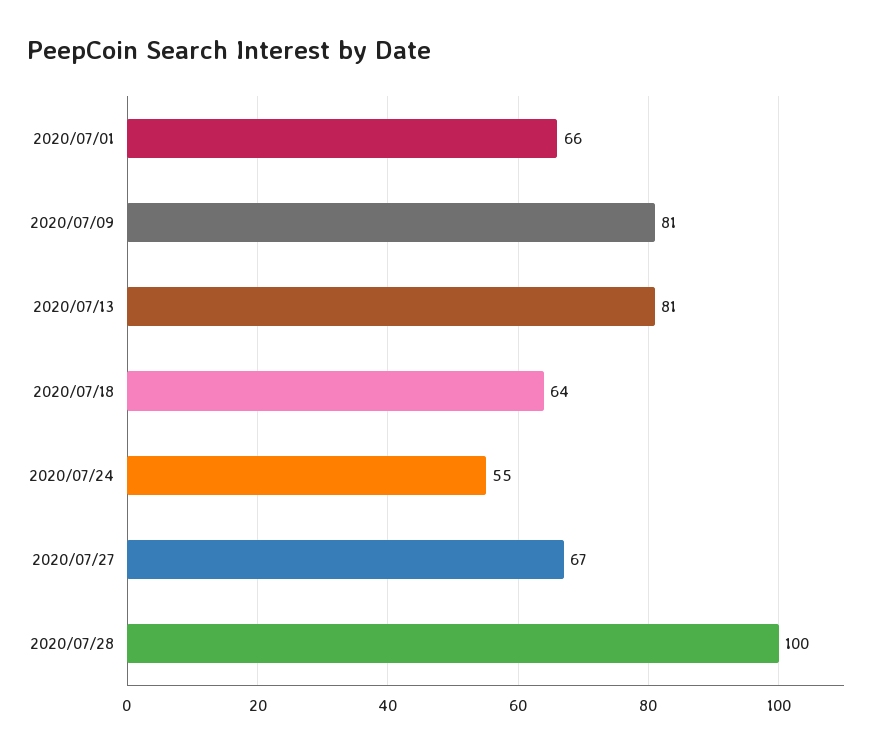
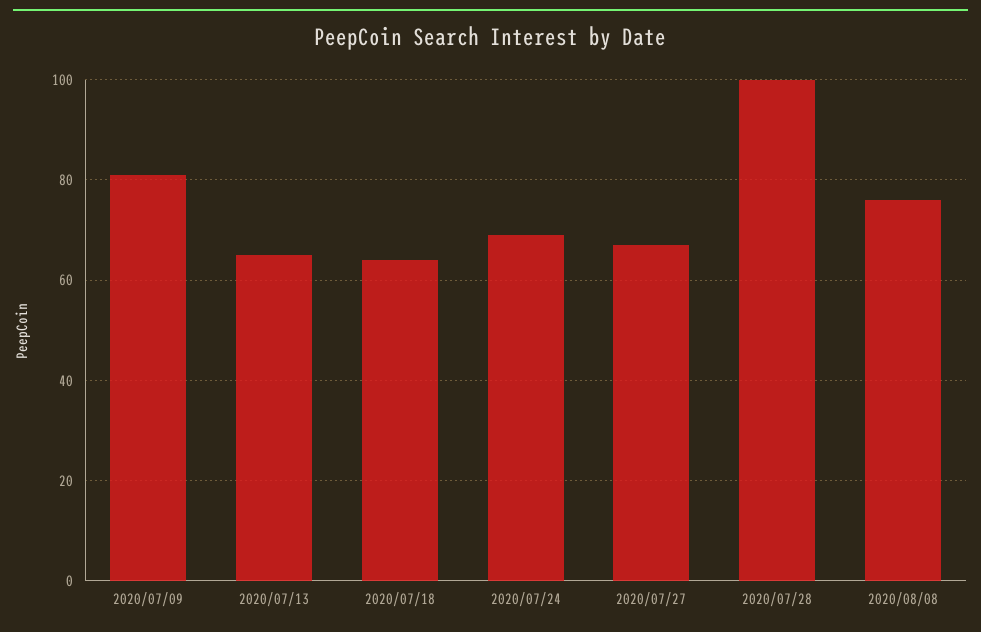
2020/07/01: 66 -> none
2020/07/13: 81 -> 65
2020/07/24: 55 -> 70
2020/08/08: none -> 75

